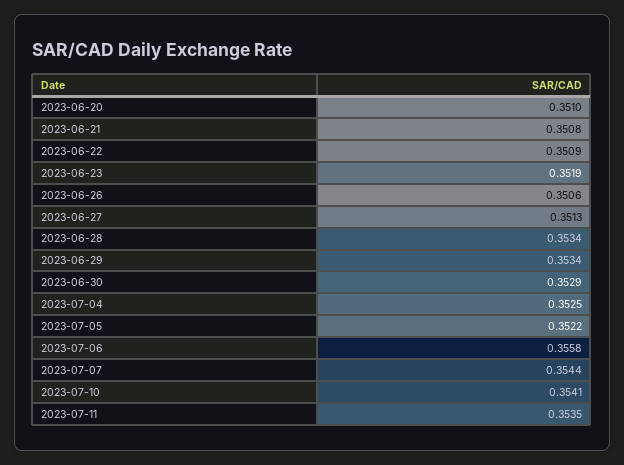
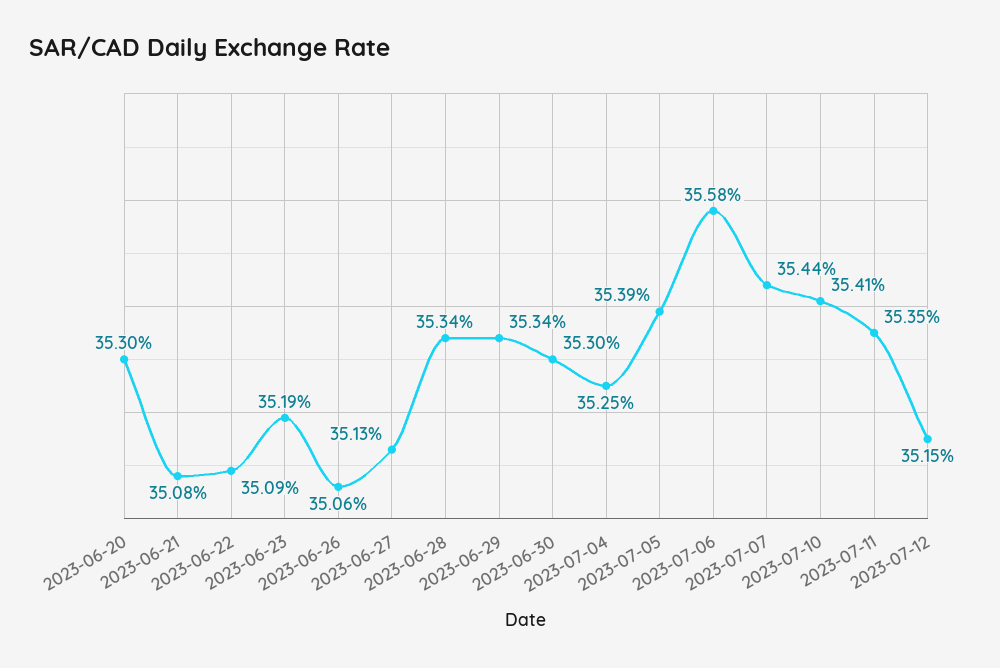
2023-06-20: 0.351 -> 0.353
2023-06-30: 0.3529 -> 0.353
2023-07-05: 0.3522 -> 0.3539
2023-07-12: none -> 0.3515

